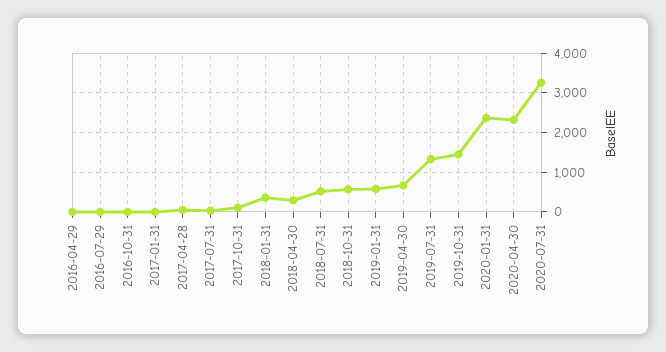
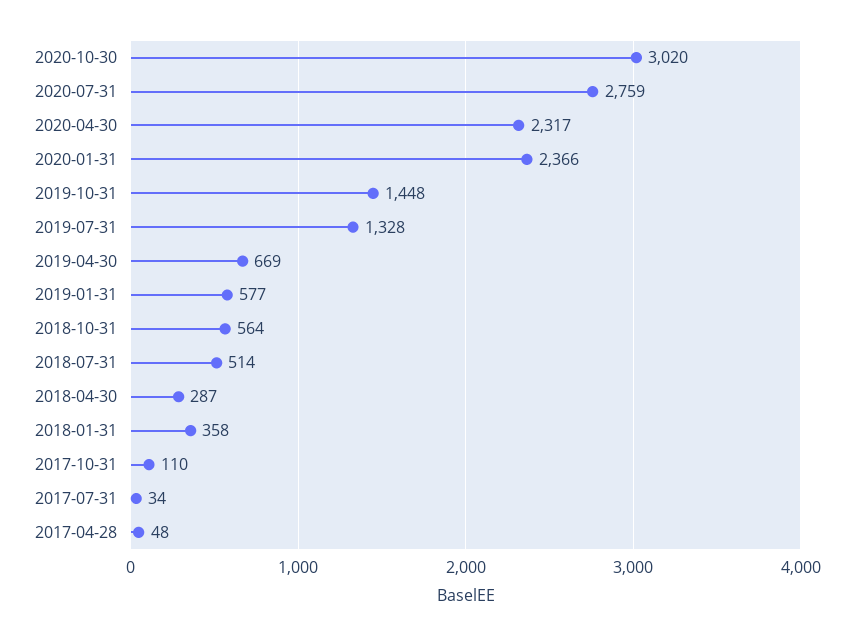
2016-04-29: 0 -> none
2016-07-29: 0 -> none
2016-10-31: 0 -> none
2017-01-31: 0 -> none
2020-07-31: 3200 -> 2759
2020-10-30: none -> 3020

